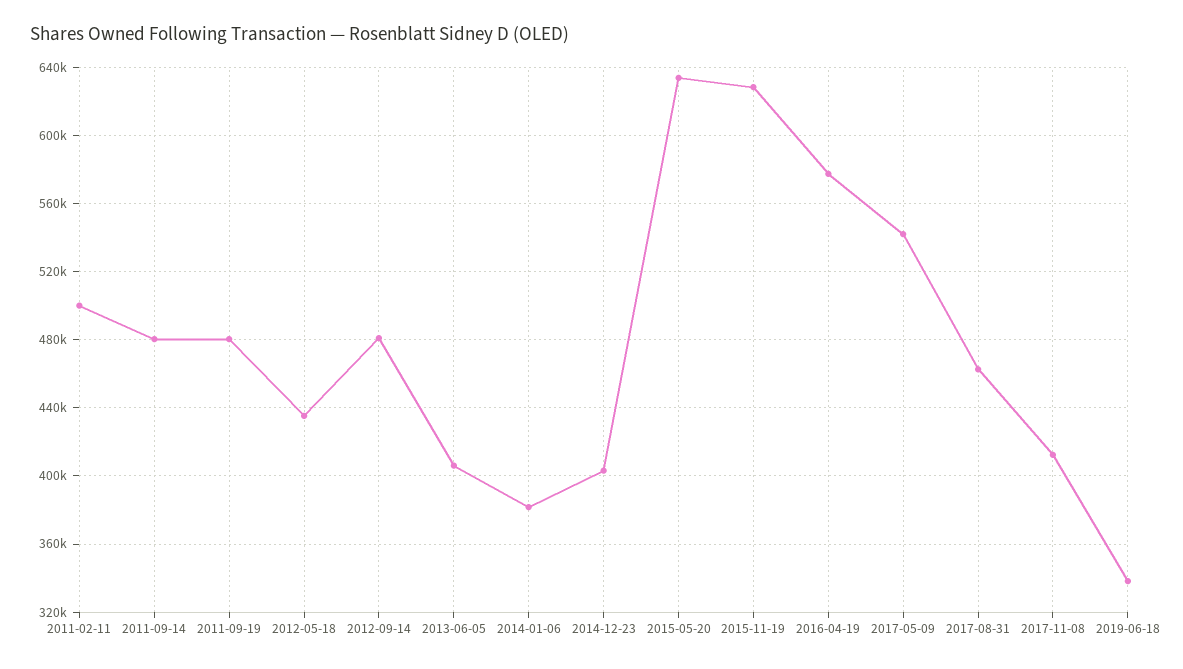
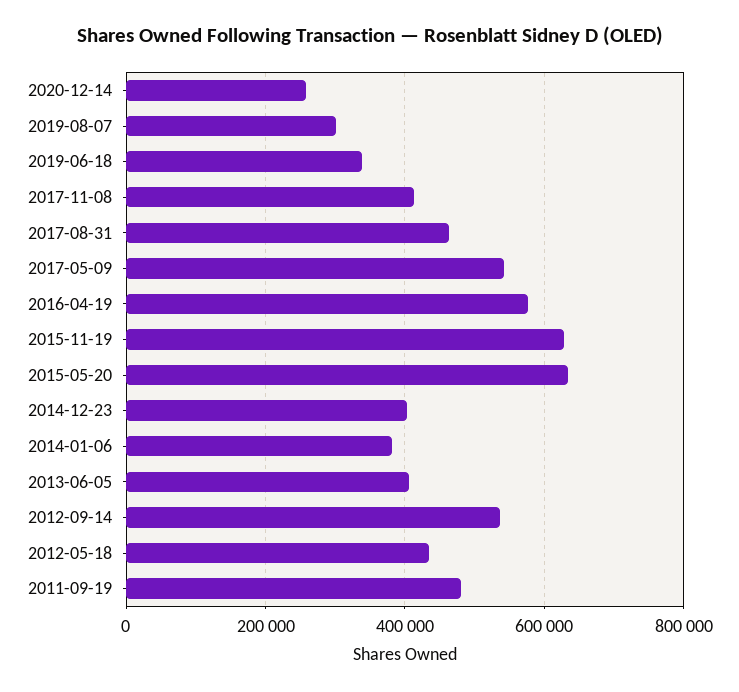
2011-02-11: 500000 -> none
2011-09-14: 480000 -> none
2012-09-14: 480000 -> 540000
2020-12-14: none -> 260000
2019-08-07: none -> 300000

